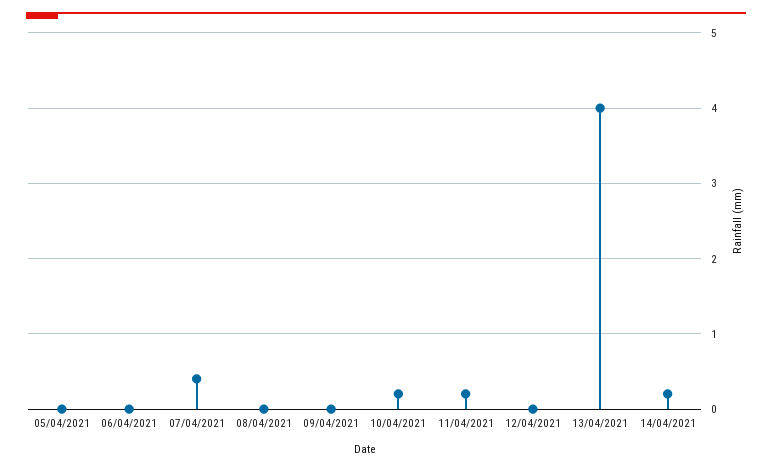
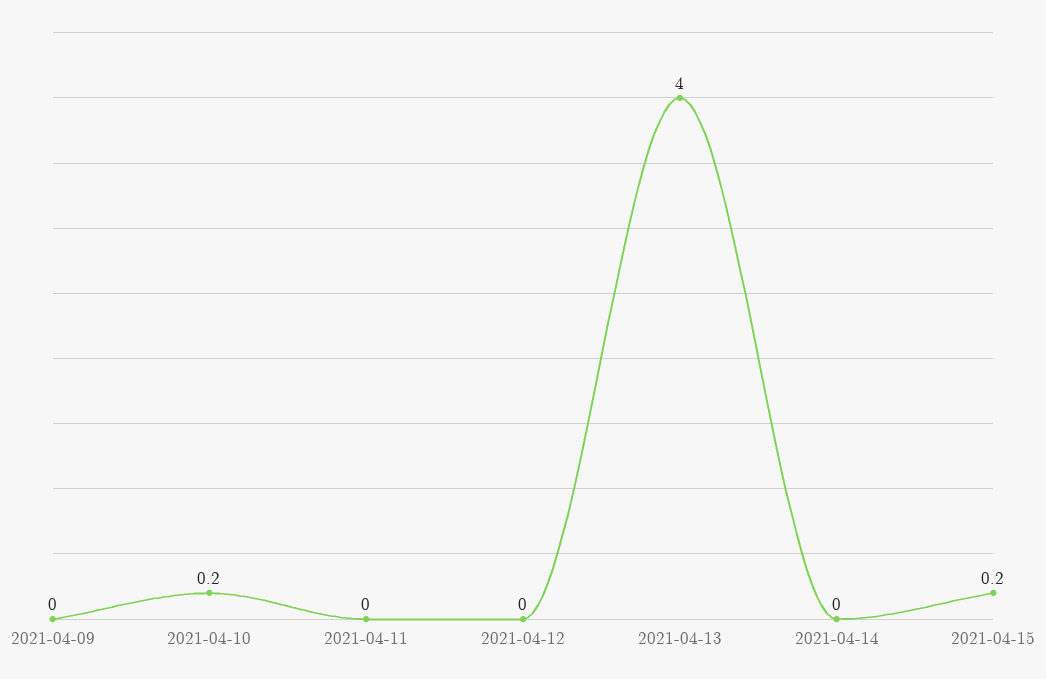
05/04/2021: 0 -> none
06/04/2021: 0 -> none
07/04/2021: 0.4 -> none
08/04/2021: 0 -> none
11/04/2021: 0.2 -> 0
14/04/2021: 0.2 -> 0
2021-04-15: none -> 0.2

